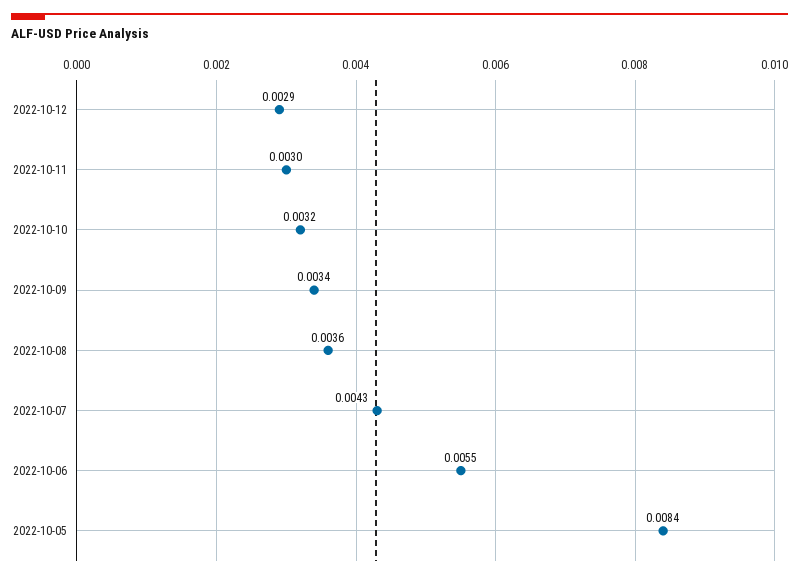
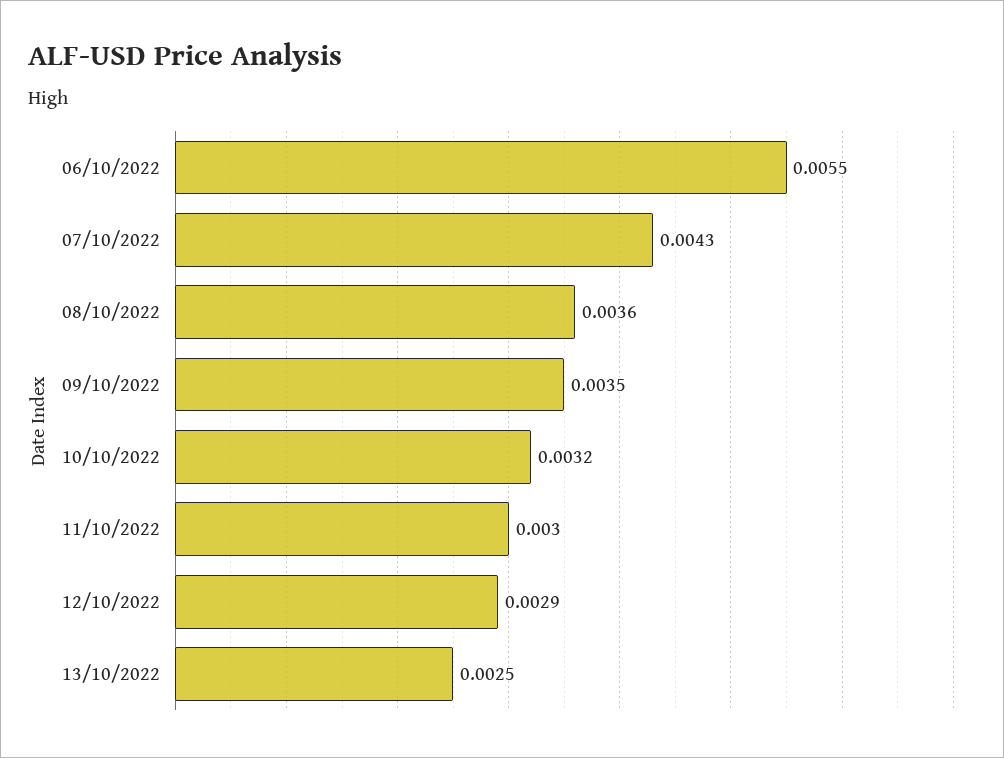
2022-10-09: 0.0034 -> 0.0035
2022-10-05: 0.0084 -> none
13/10/2022: none -> 0.0025

